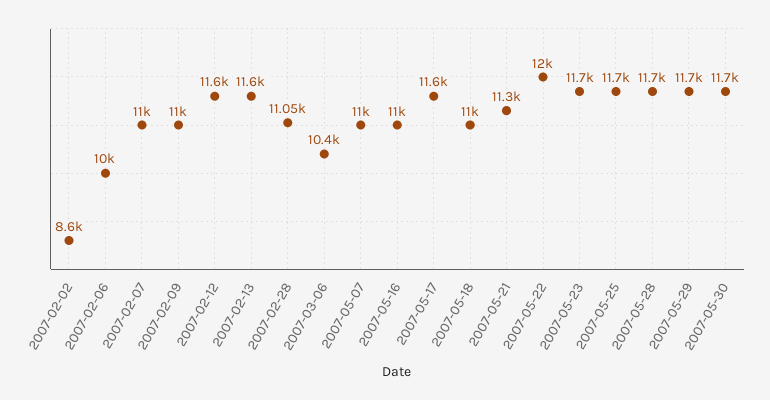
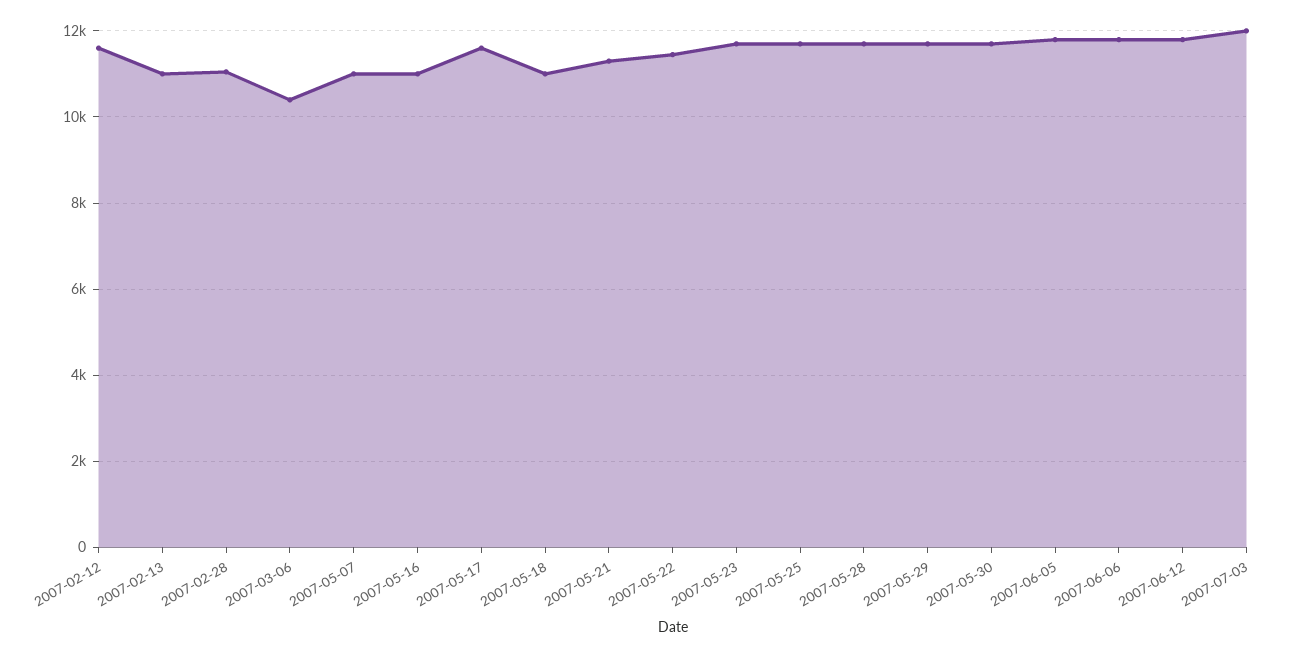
2007-02-02: 8600 -> none
2007-02-06: 10000 -> none
2007-02-07: 11000 -> none
2007-02-09: 11000 -> none
2007-02-13: 11600 -> 11000
2007-05-22: 12000 -> 11400
2007-06-05: none -> 11800
2007-06-06: none -> 11800
2007-06-12: none -> 11800
2007-07-03: none -> 12000

